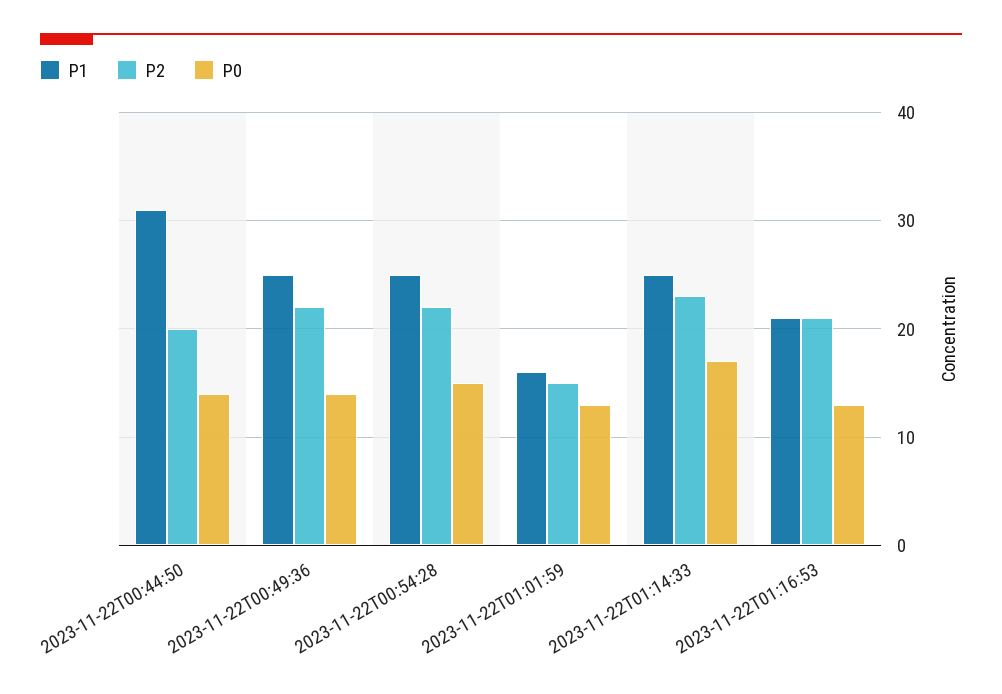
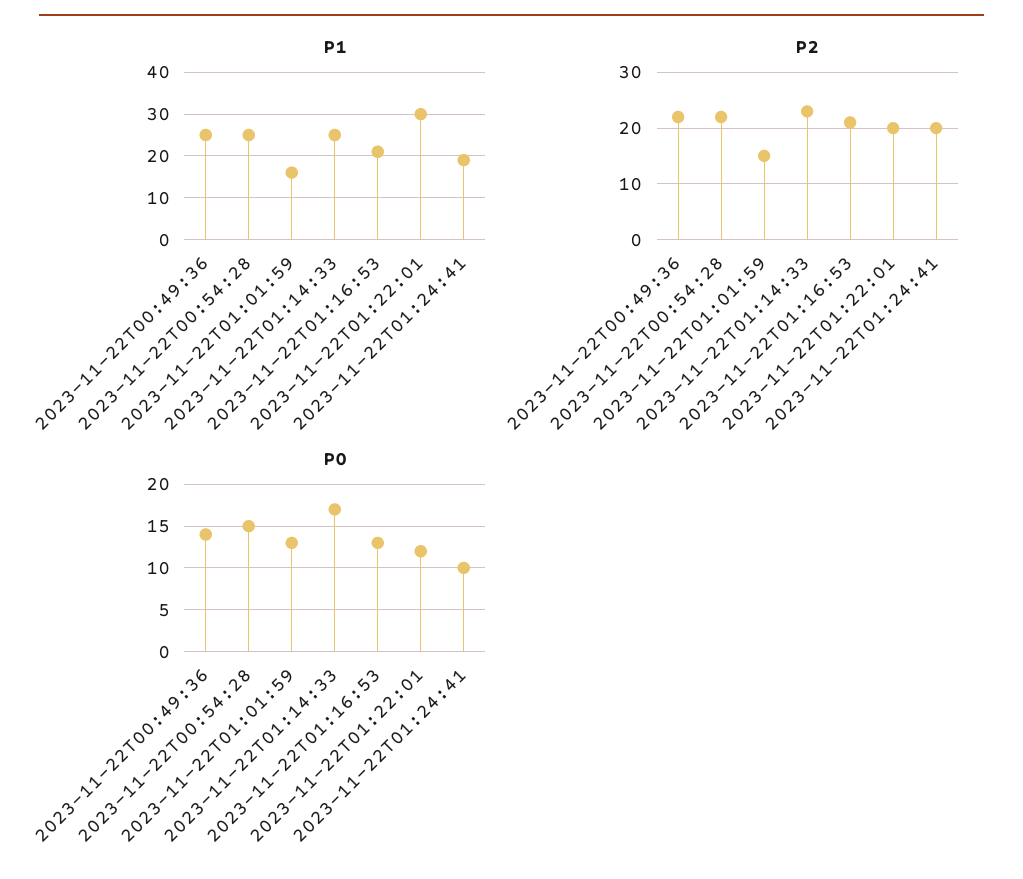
P1, 2023-11-22T00:44:50: 31 -> none
P2, 2023-11-22T00:44:50: 20 -> none
P0, 2023-11-22T00:44:50: 14 -> none
P1, 2023-11-22T01:22:01: none -> 30
P1, 2023-11-22T01:24:41: none -> 20
P2, 2023-11-22T01:22:01: none -> 20
P2, 2023-11-22T01:24:41: none -> 20
P0, 2023-11-22T01:22:01: none -> 12
P0, 2023-11-22T01:24:41: none -> 10

